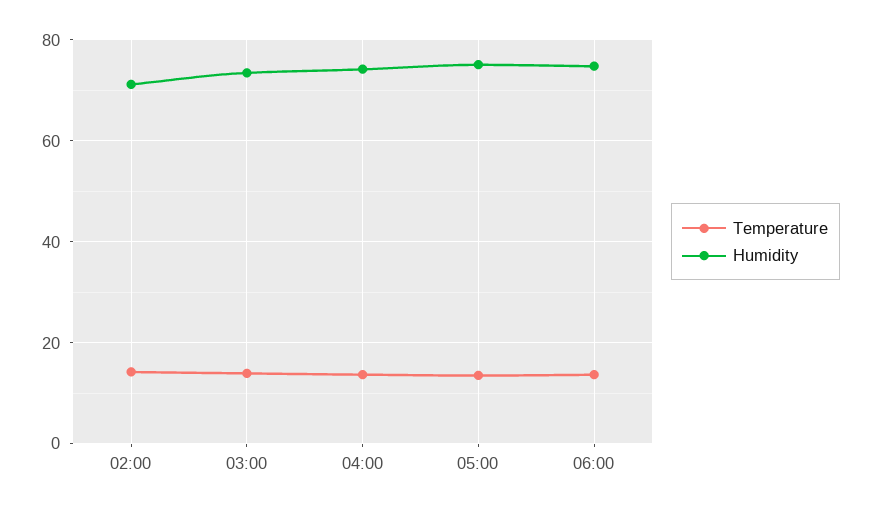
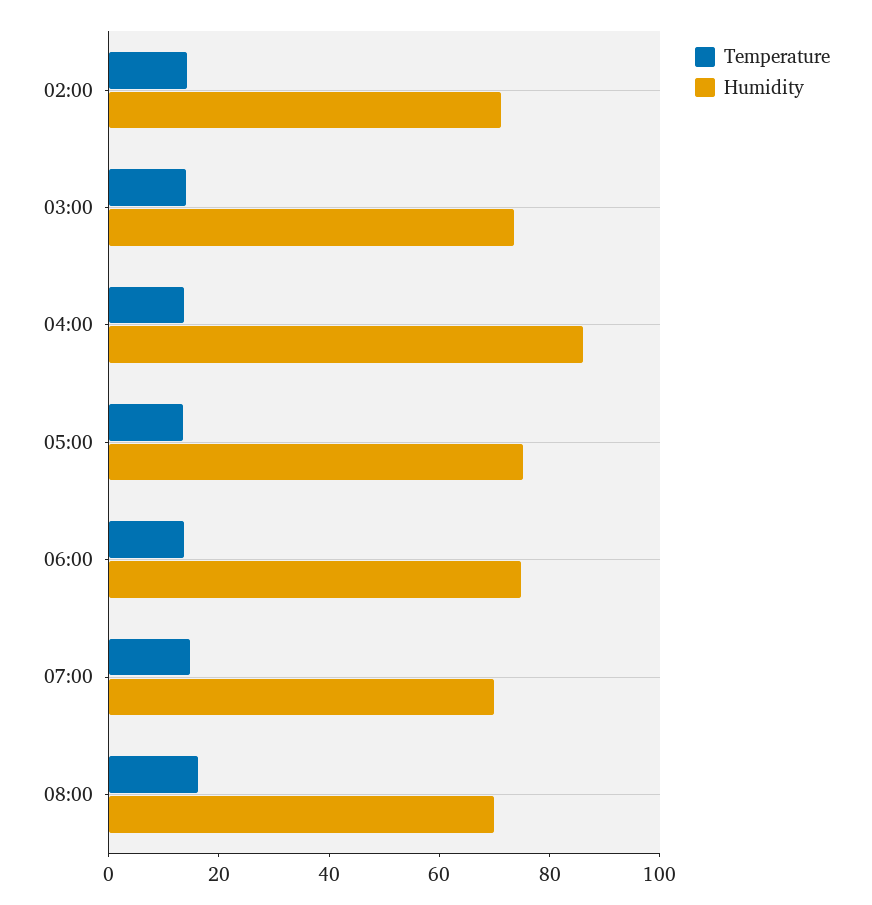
Humidity, 04:00: 74 -> 85
Temperature, 07:00: none -> 15
Humidity, 07:00: none -> 70
Temperature, 08:00: none -> 15
Humidity, 08:00: none -> 70

